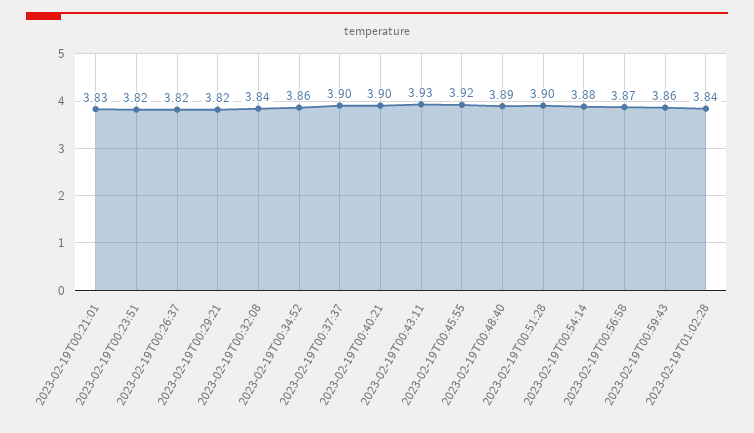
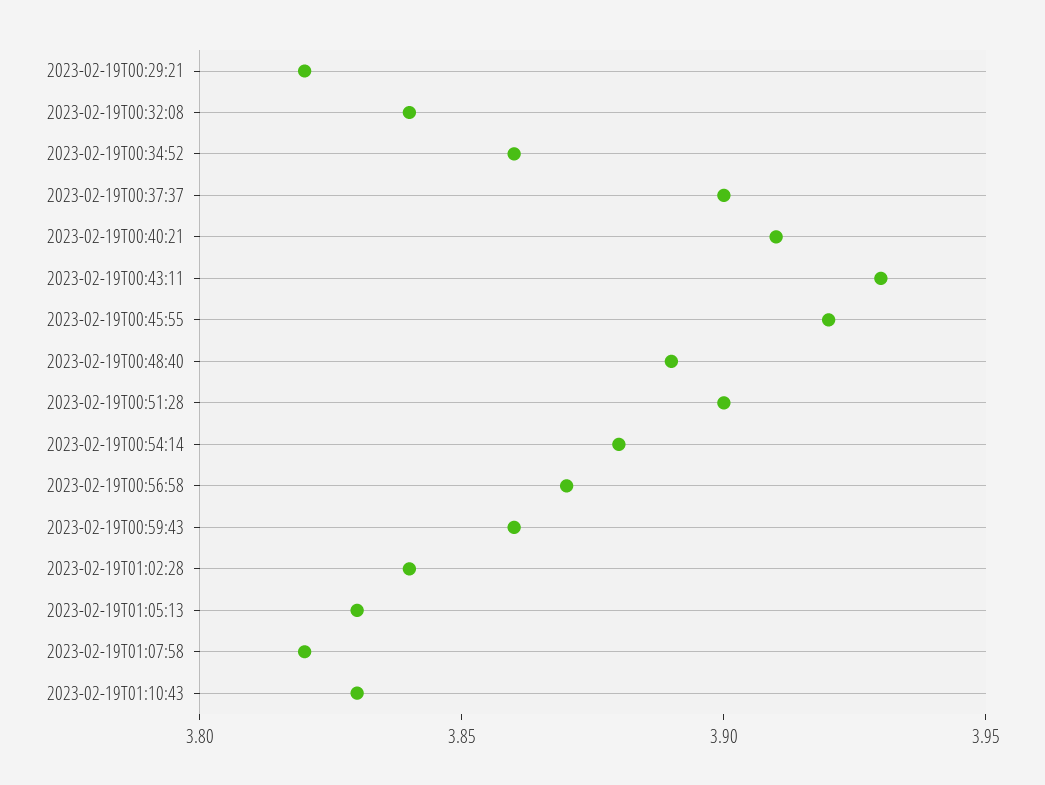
2023-02-19T00:21:01: 3.83 -> none
2023-02-19T00:23:51: 3.82 -> none
2023-02-19T00:26:37: 3.82 -> none
2023-02-19T00:40:21: 3.9 -> 3.91
2023-02-19T01:05:13: none -> 3.83
2023-02-19T01:07:58: none -> 3.82
2023-02-19T01:10:43: none -> 3.83

